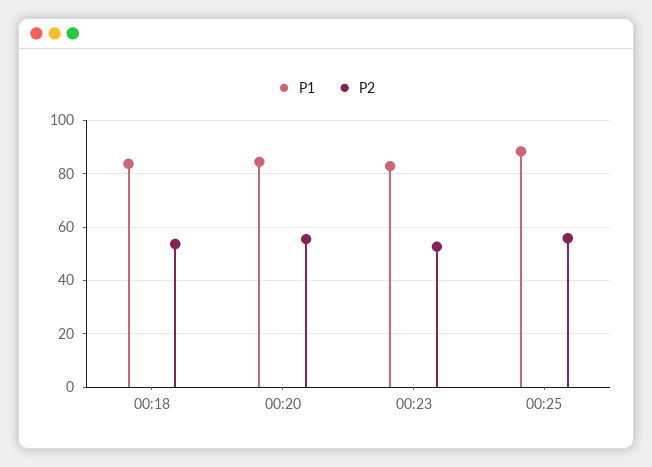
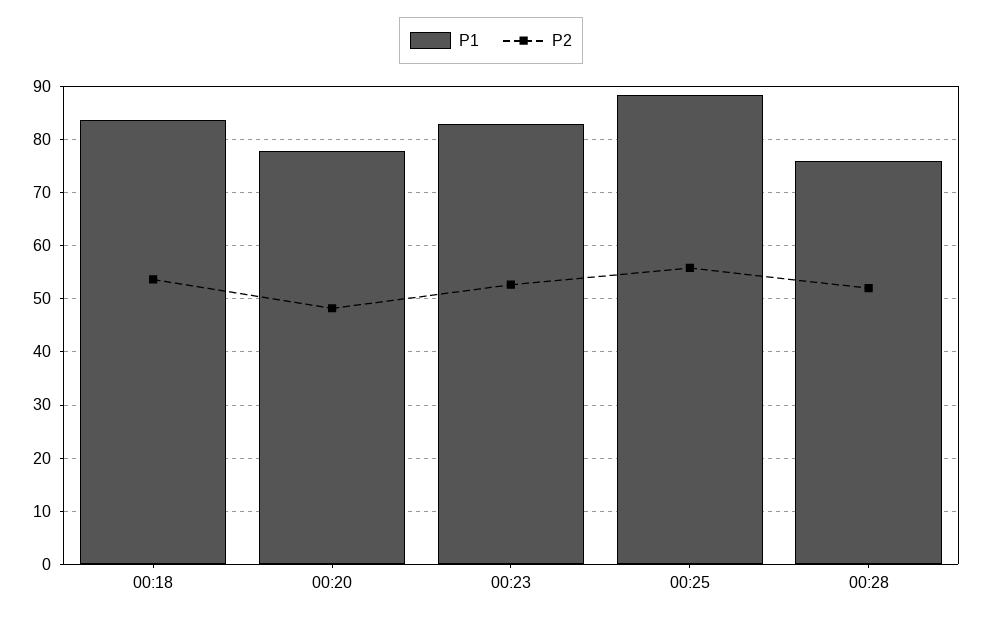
P1, 00:20: 85 -> 78
P2, 00:20: 55 -> 48
P1, 00:28: none -> 76
P2, 00:28: none -> 52

